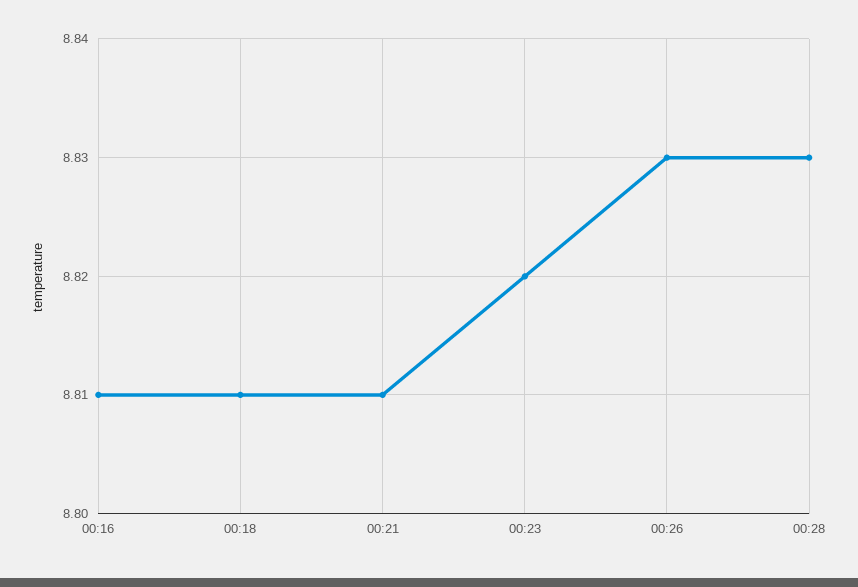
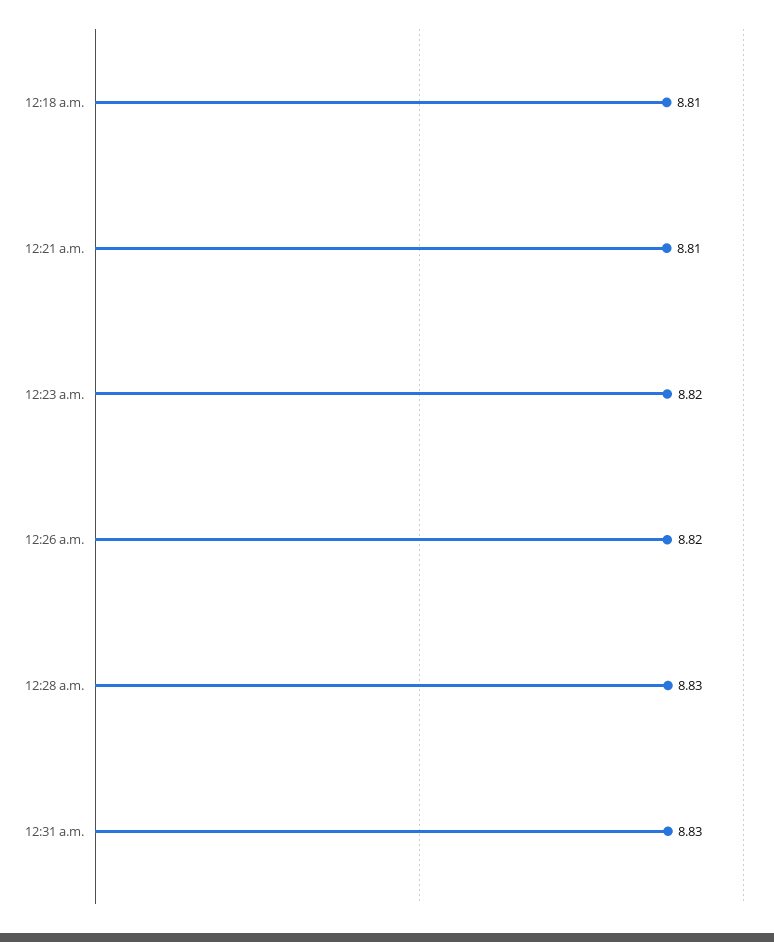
00:16: 8.81 -> none
00:26: 8.83 -> 8.82
12:31 a.m.: none -> 8.83

